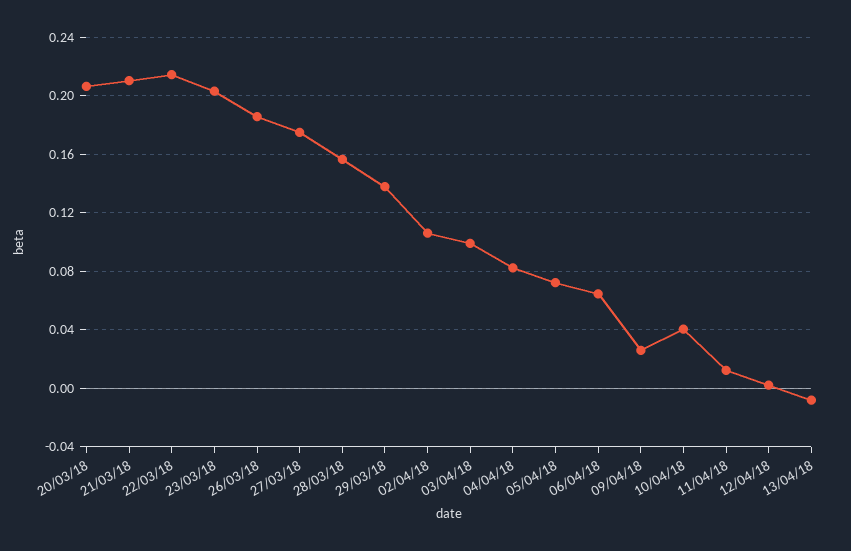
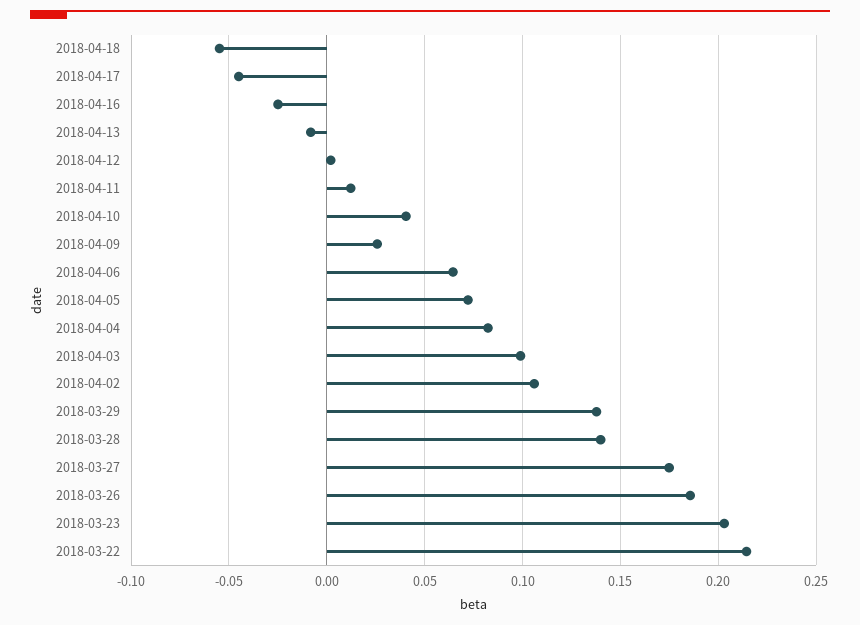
20/03/18: 0.205 -> none
21/03/18: 0.21 -> none
28/03/18: 0.155 -> 0.14
2018-04-18: none -> -0.055
2018-04-17: none -> -0.045
2018-04-16: none -> -0.025

